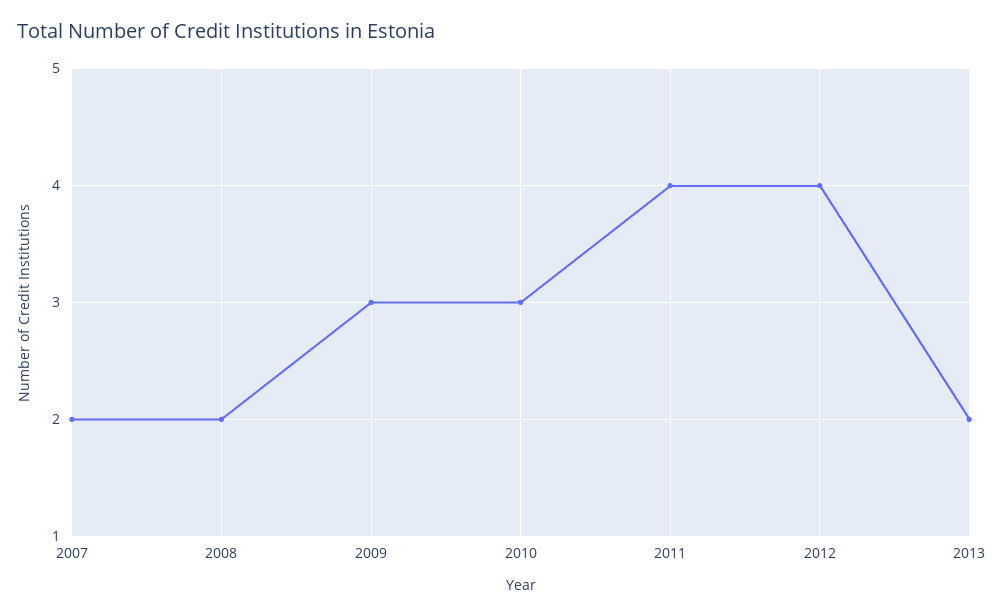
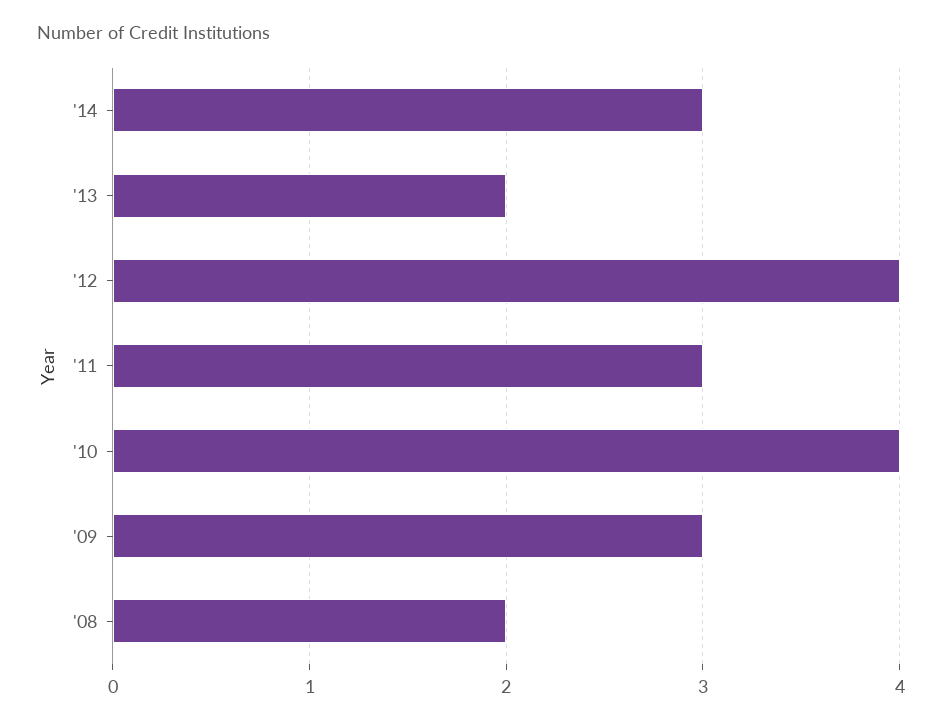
2007: 2 -> none
2010: 3 -> 4
2011: 4 -> 3
'14: none -> 3

